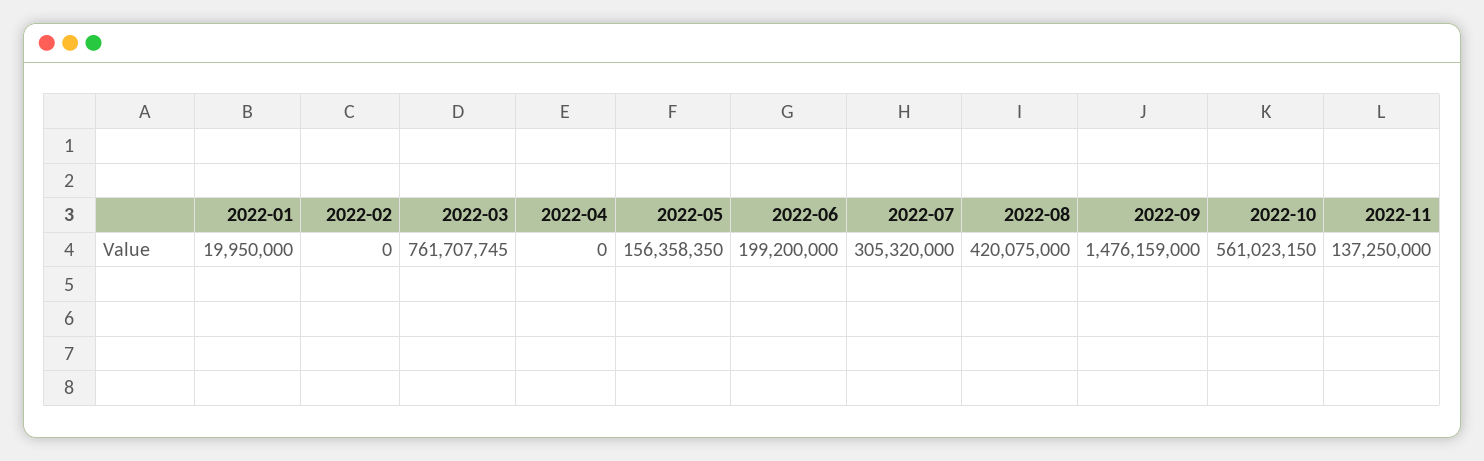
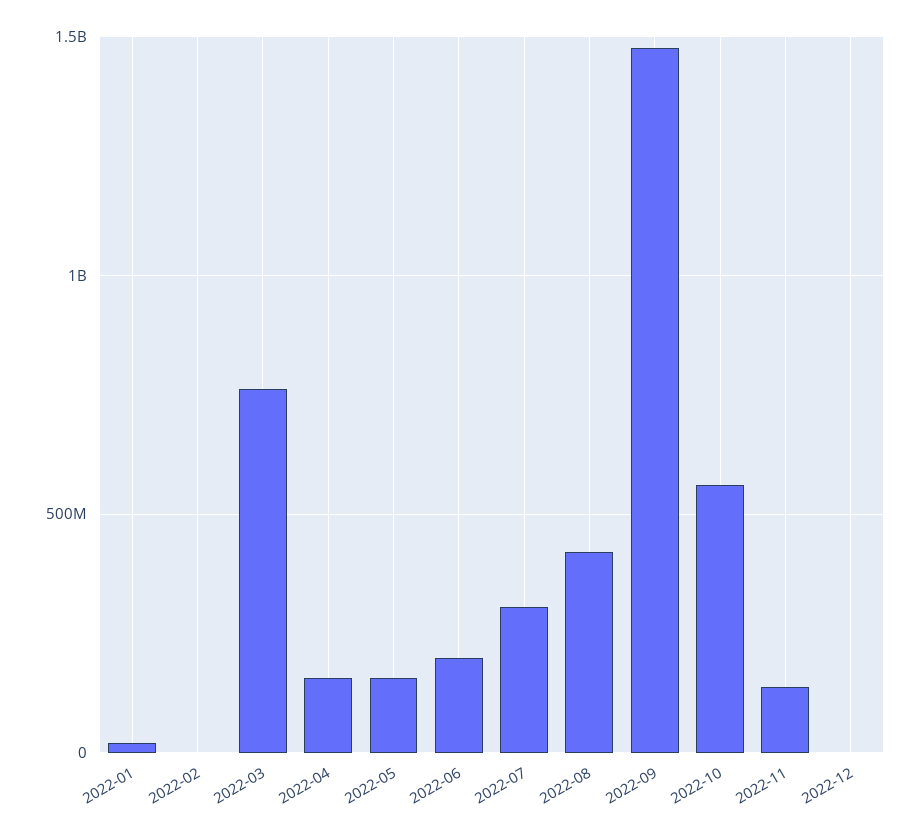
2022-04: 0 -> 150000000
2022-12: none -> 0

